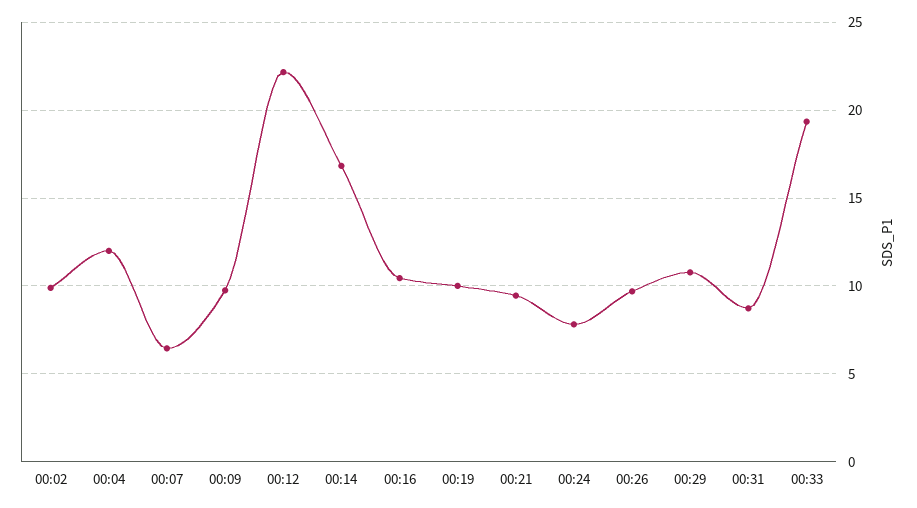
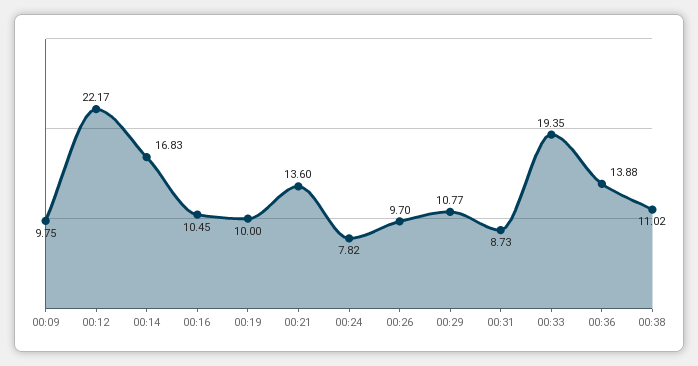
00:02: 10 -> none
00:04: 12 -> none
00:07: 6.5 -> none
00:21: 9.5 -> 13.6
00:36: none -> 13.88
00:38: none -> 11.02

